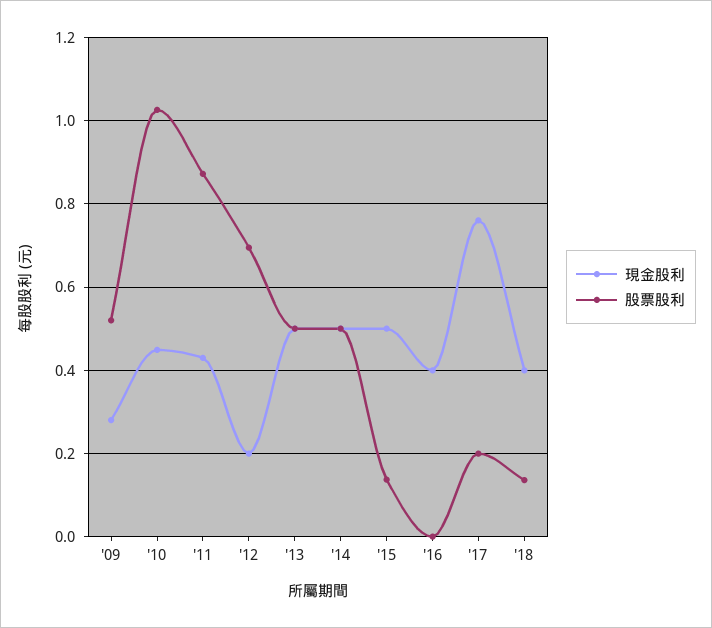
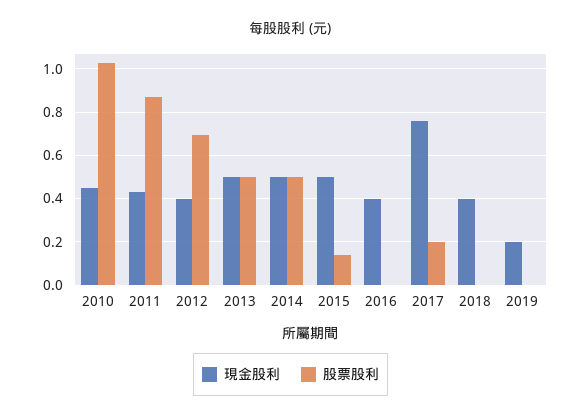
現金股利, '09: 0.28 -> none
股票股利, '09: 0.52 -> none
現金股利, '12: 0.2 -> 0.4
股票股利, '18: 0.14 -> 0
現金股利, 2019: none -> 0.2
股票股利, 2019: none -> 0

